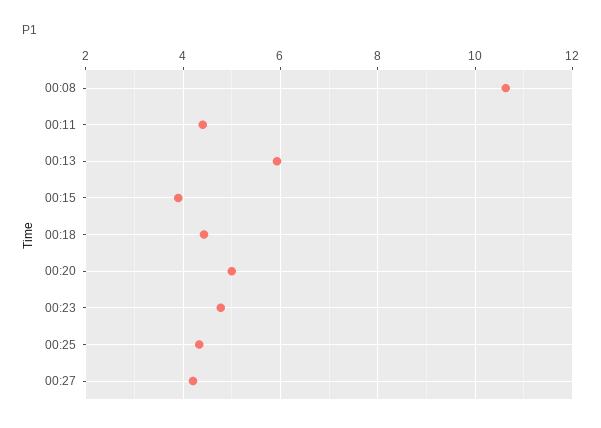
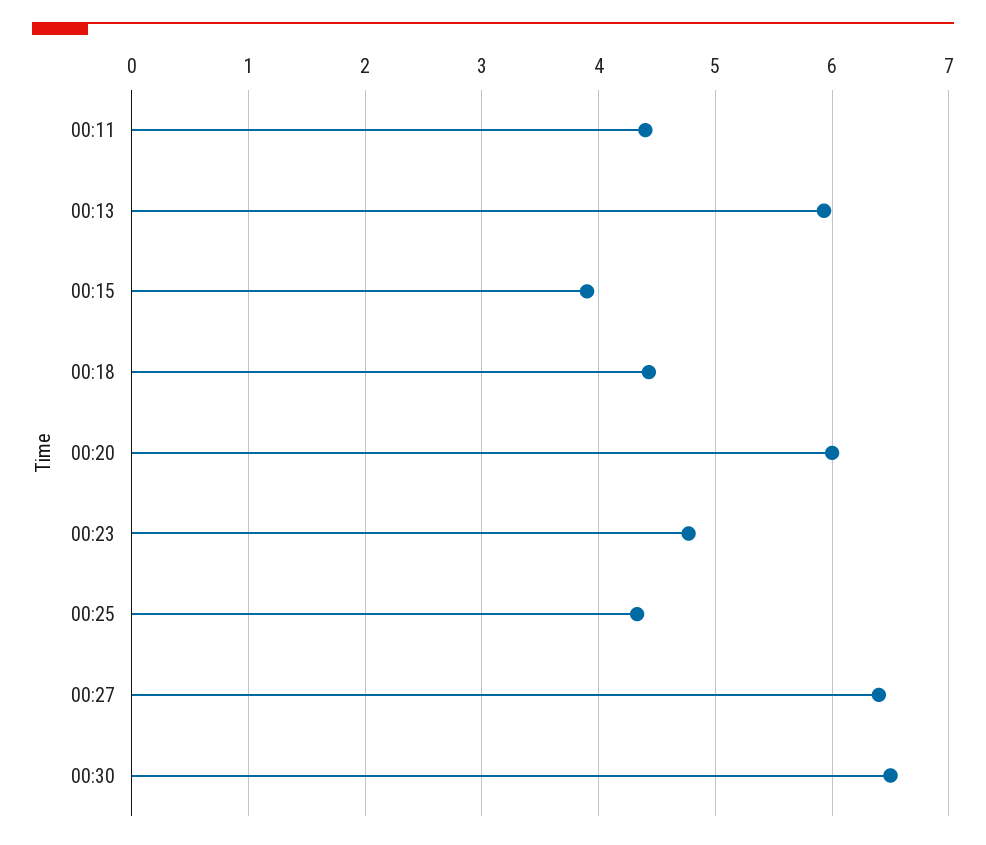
00:08: 10.6 -> none
00:20: 5 -> 6
00:27: 4.2 -> 6.4
00:30: none -> 6.5

